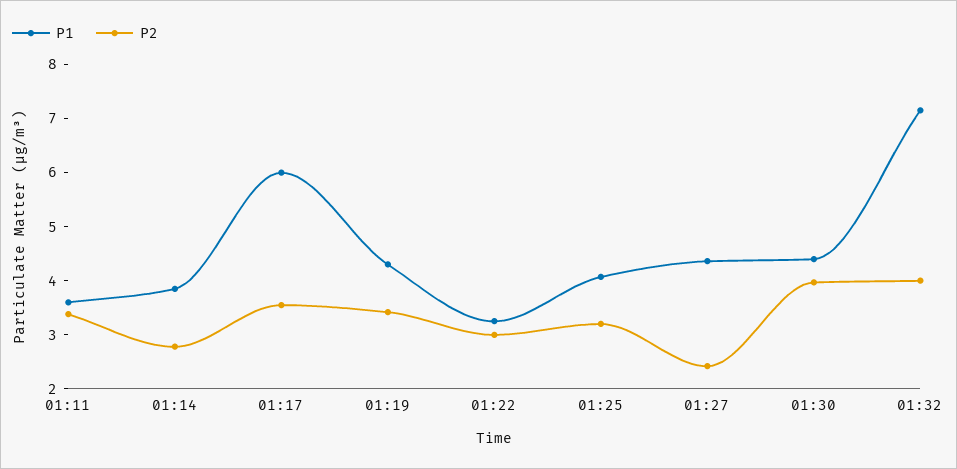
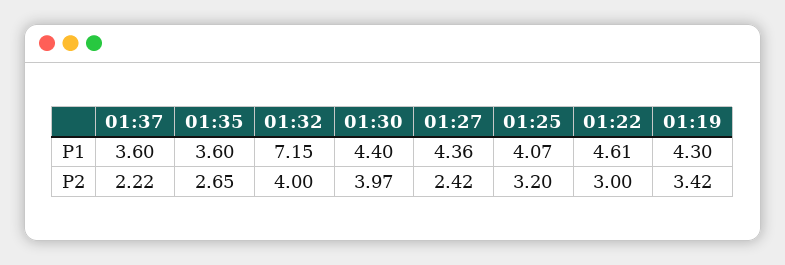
P1, 01:11: 3.6 -> none
P2, 01:11: 3.4 -> none
P1, 01:14: 3.8 -> none
P2, 01:14: 2.8 -> none
P1, 01:17: 6 -> none
P2, 01:17: 3.6 -> none
P1, 01:22: 3.2 -> 4.61
P1, 01:37: none -> 3.6
P1, 01:35: none -> 3.6
P2, 01:37: none -> 2.22
P2, 01:35: none -> 2.65

